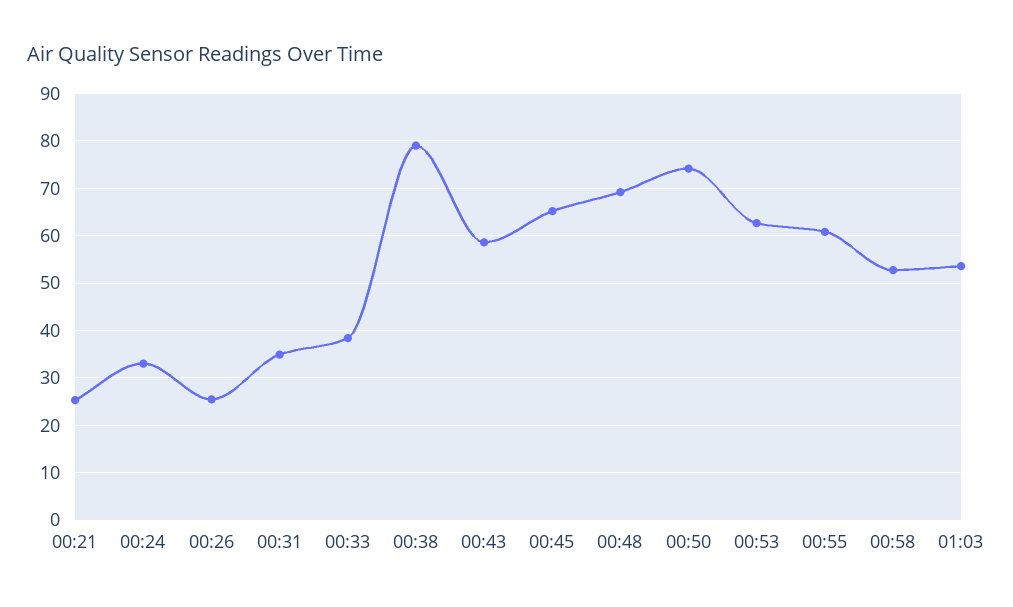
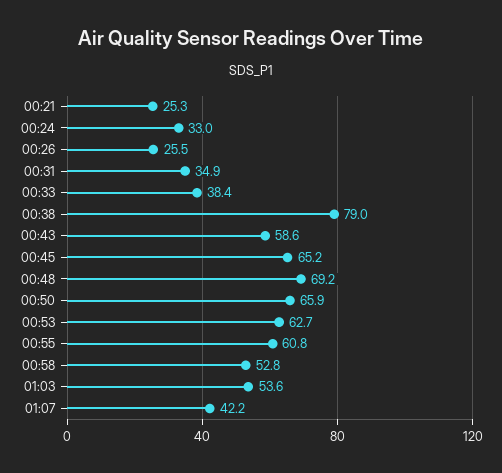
00:50: 74 -> 65.9
01:07: none -> 42.2

